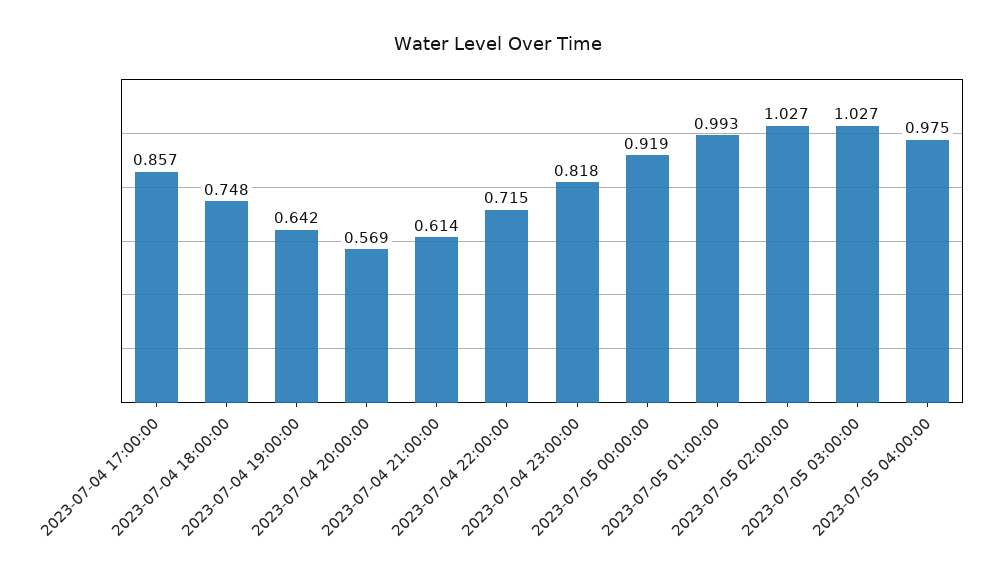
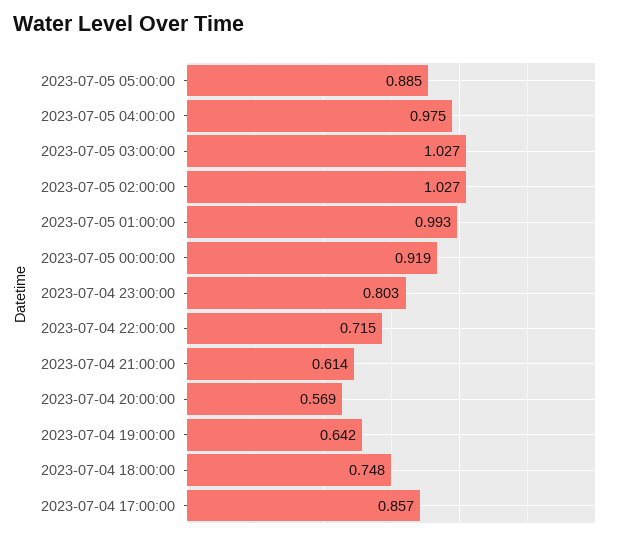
2023-07-04 23:00:00: 0.818 -> 0.803
2023-07-05 05:00:00: none -> 0.885

